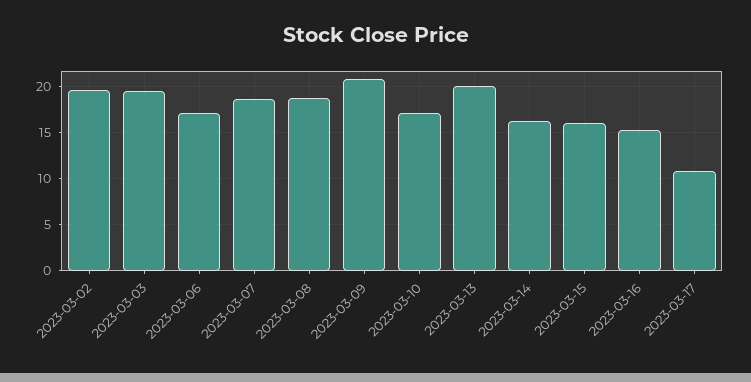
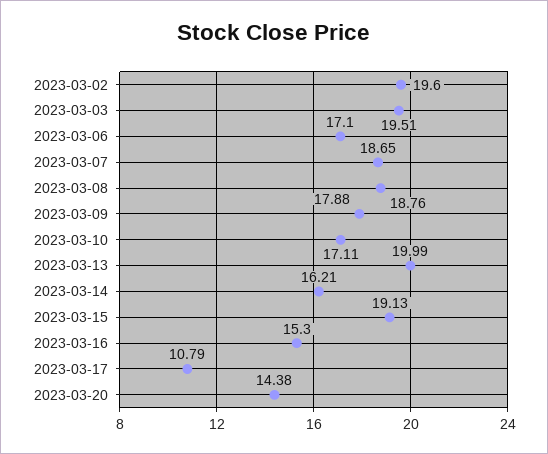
2023-03-09: 21 -> 17.88
2023-03-15: 16 -> 19.13
2023-03-20: none -> 14.38

